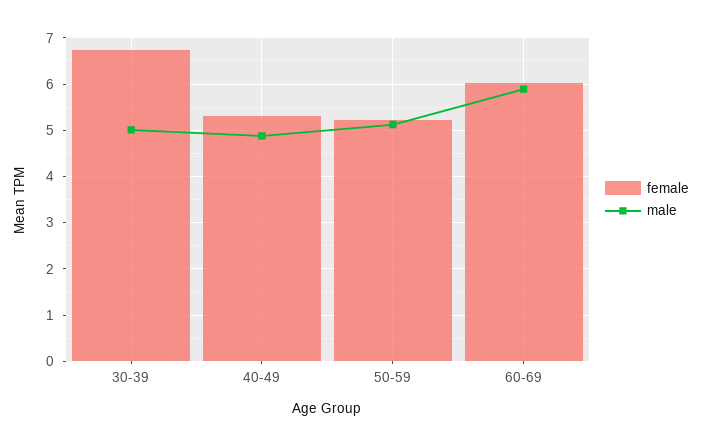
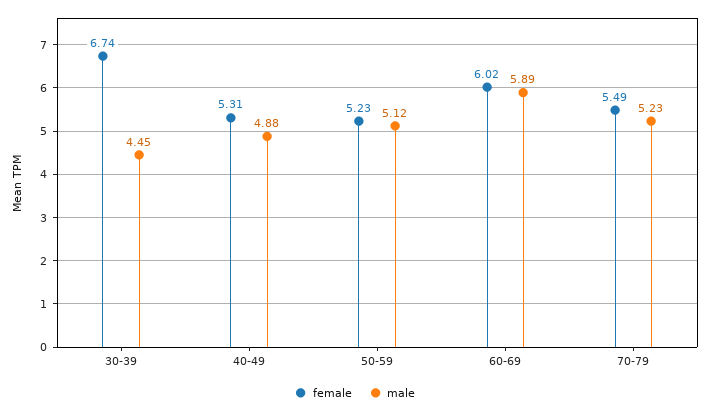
male, 30-39: 5 -> 4.45
female, 70-79: none -> 5.49
male, 70-79: none -> 5.23

